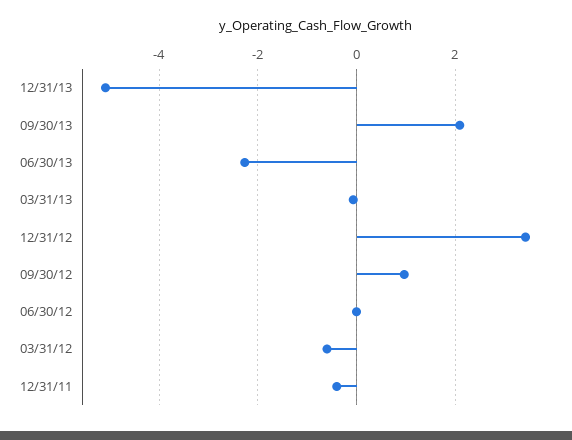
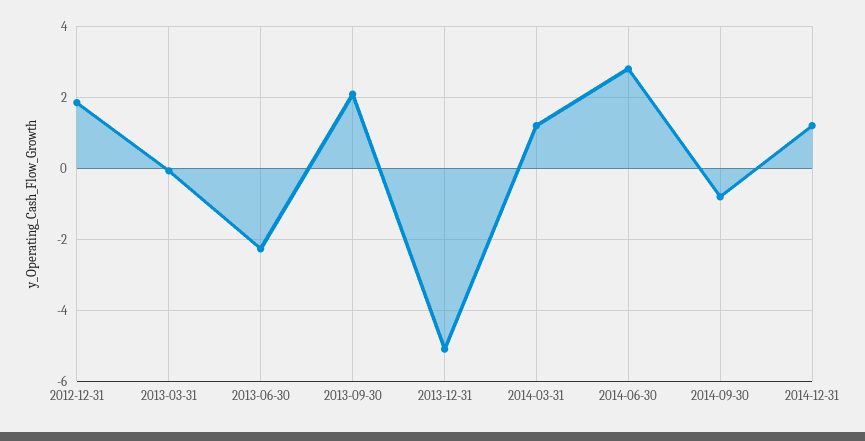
12/31/12: 3.4 -> 1.8
09/30/12: 1 -> none
06/30/12: 0 -> none
03/31/12: -0.6 -> none
12/31/11: -0.4 -> none
2014-03-31: none -> 1.2
2014-06-30: none -> 2.8
2014-09-30: none -> -0.8
2014-12-31: none -> 1.2

